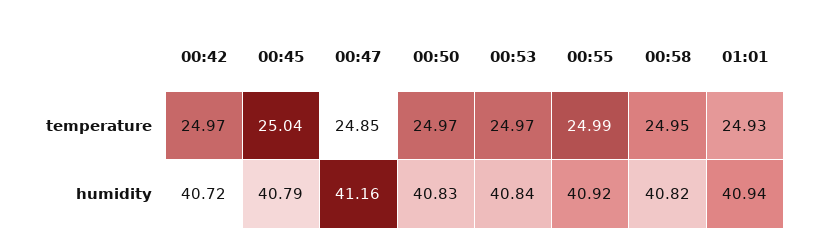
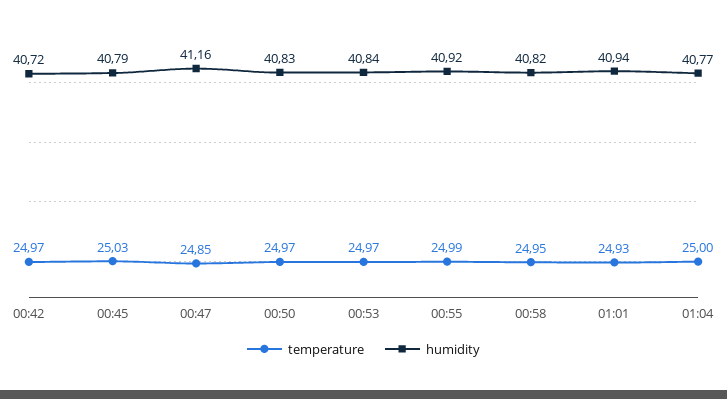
temperature, 00:45: 25.04 -> 25.03
temperature, 01:04: none -> 25
humidity, 01:04: none -> 40.77

